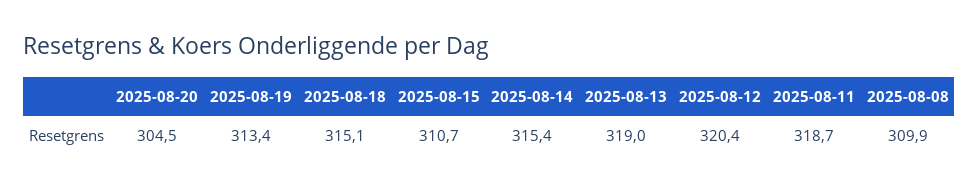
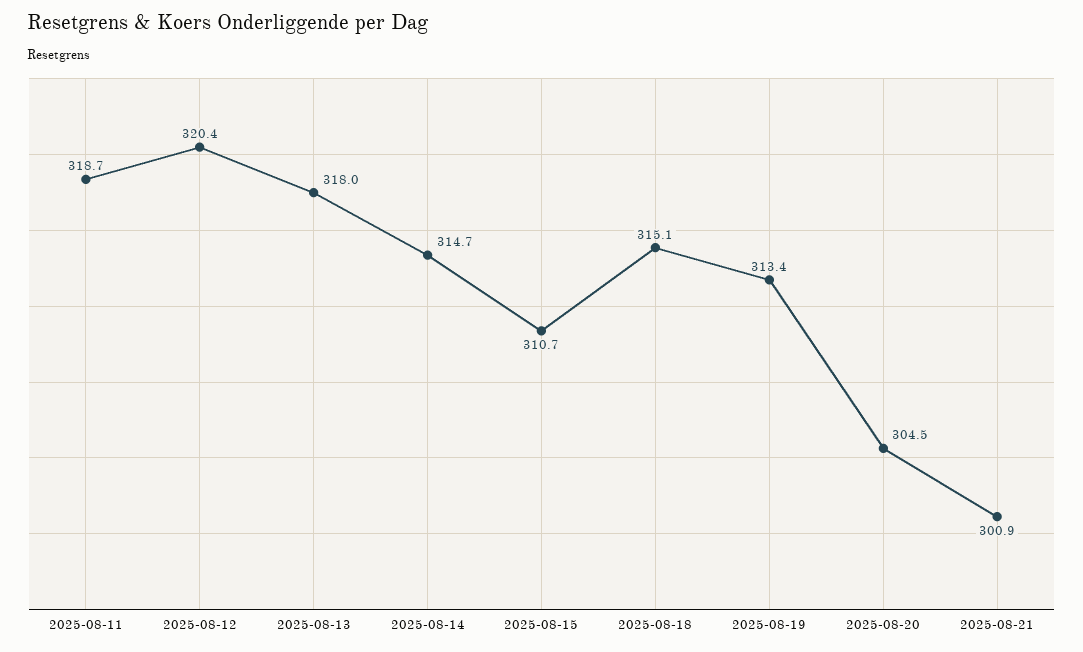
2025-08-14: 315.4 -> 314.7
2025-08-13: 319 -> 318
2025-08-08: 309.9 -> none
2025-08-21: none -> 300.9

